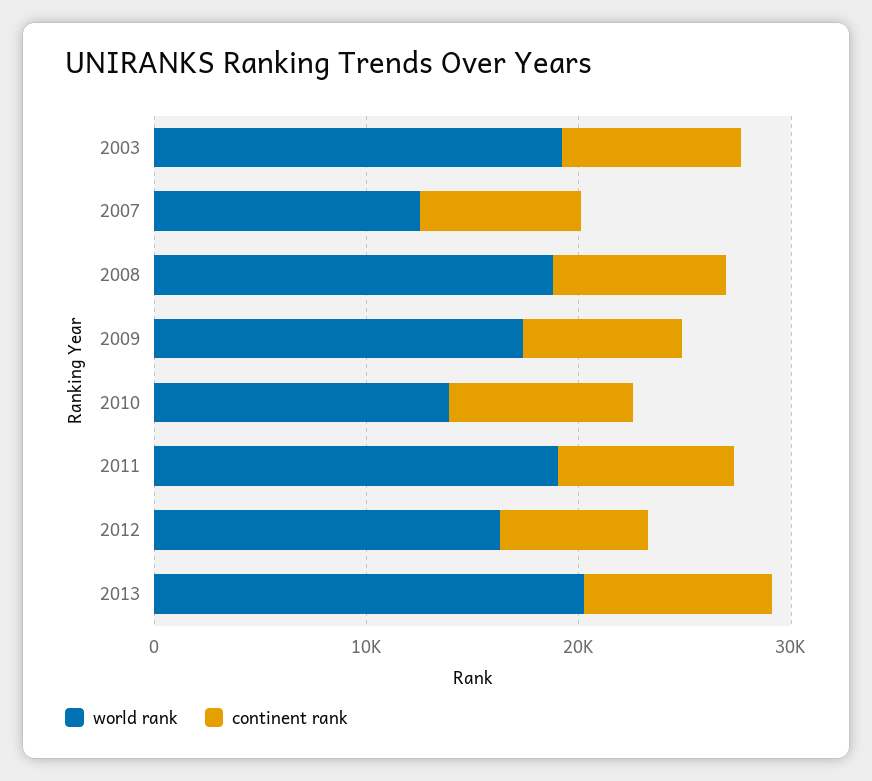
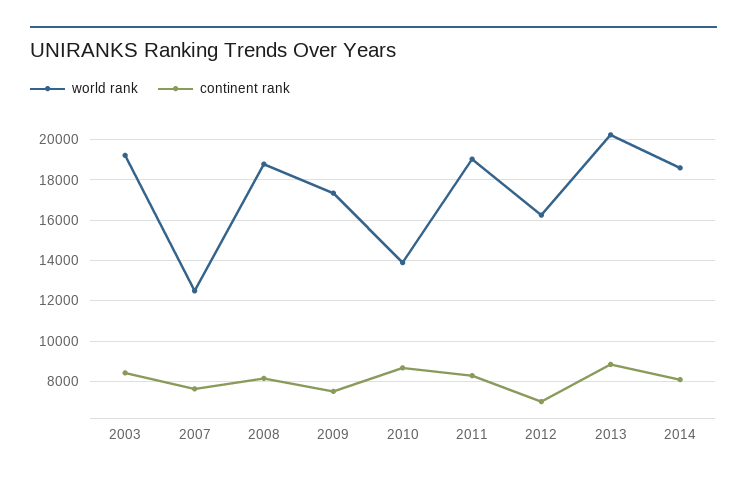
world rank, 2014: none -> 18500
continent rank, 2014: none -> 8000

